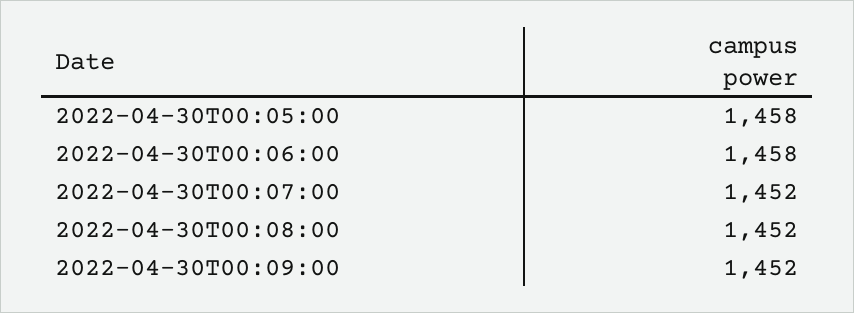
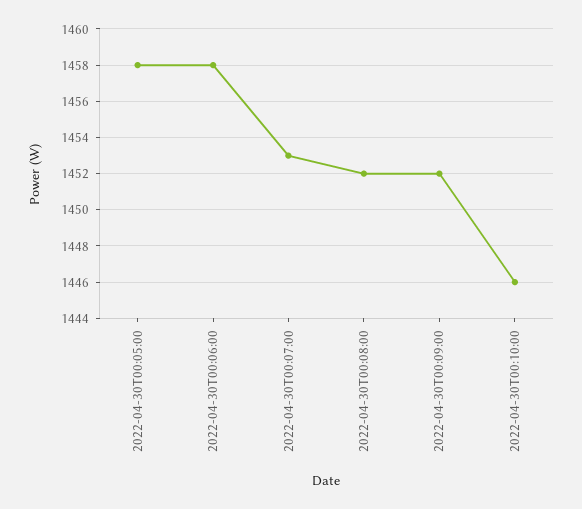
2022-04-30T00:07:00: 1452 -> 1453
2022-04-30T00:10:00: none -> 1446

